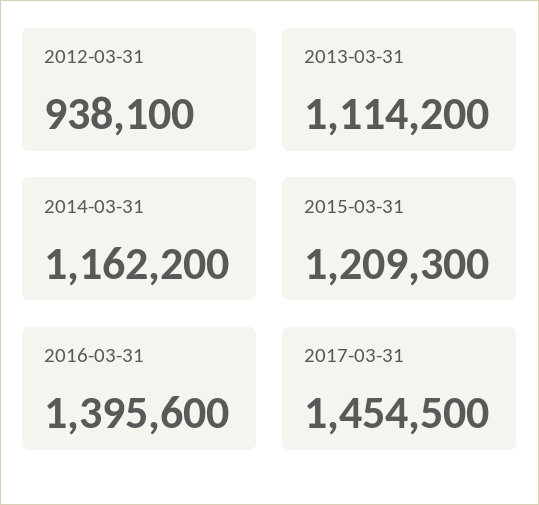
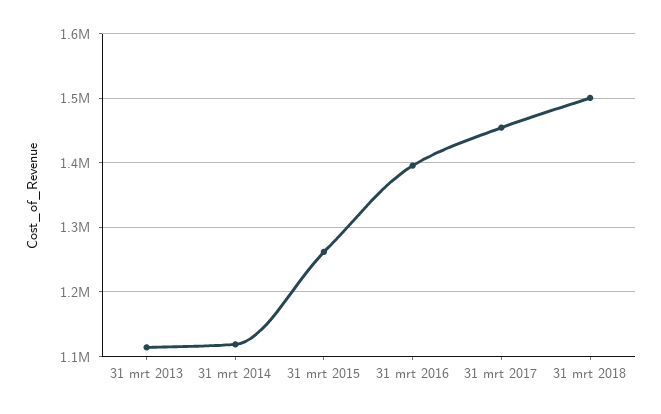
2012-03-31: 938100 -> none
2014-03-31: 1162200 -> 1120000
2015-03-31: 1209300 -> 1260000
31 mrt 2018: none -> 1500000

